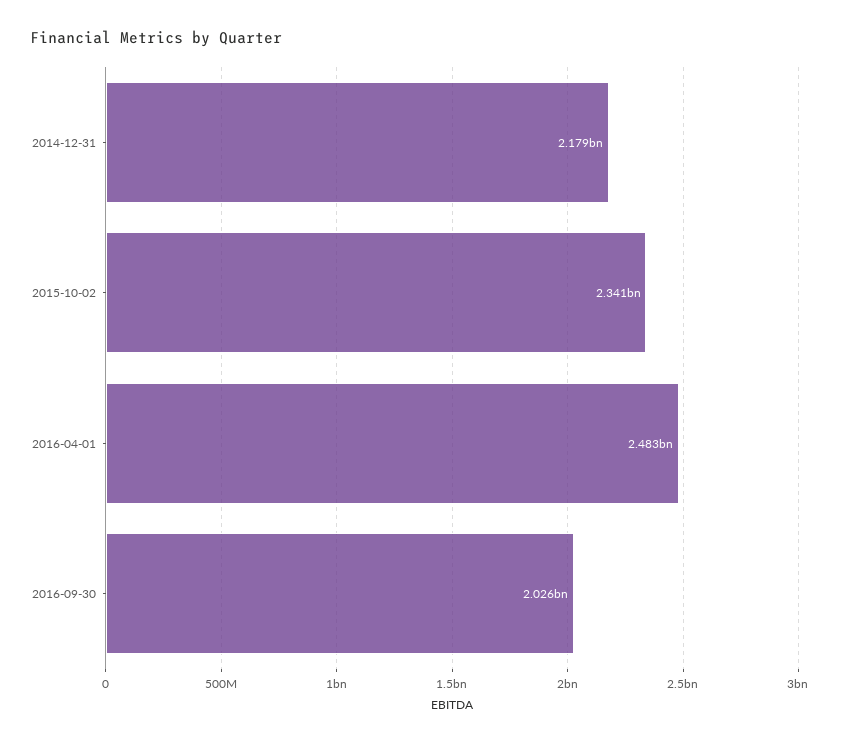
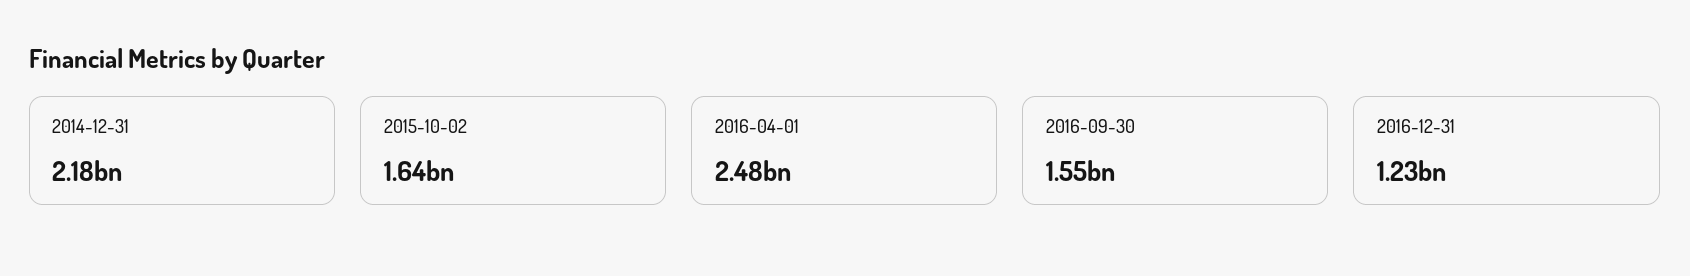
2015-10-02: 2341000000 -> 1640000000
2016-09-30: 2026000000 -> 1550000000
2016-12-31: none -> 1230000000

